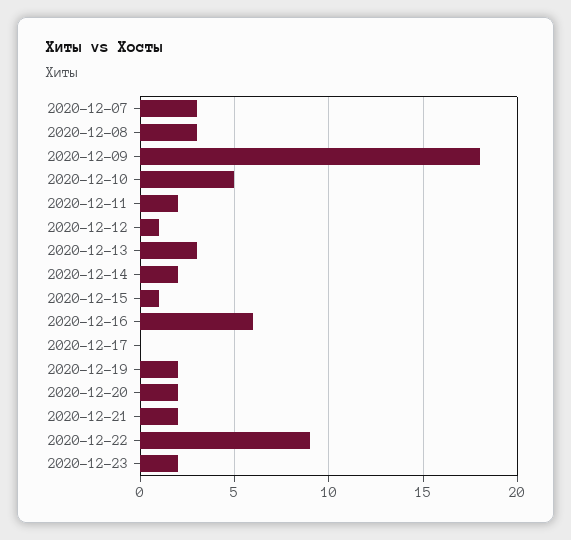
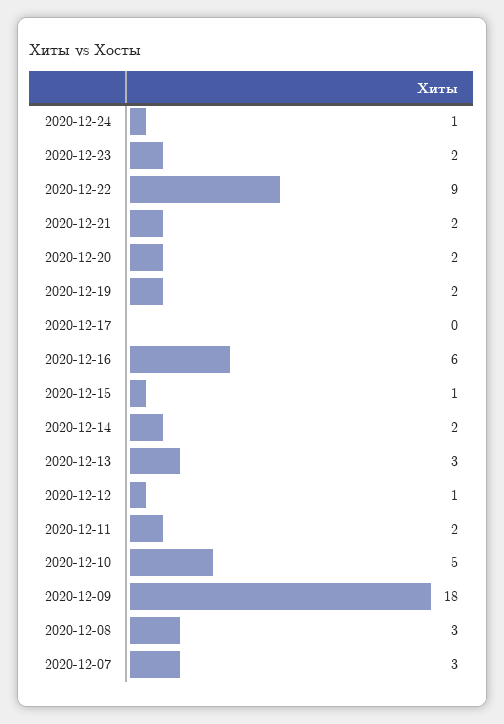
2020-12-24: none -> 1

